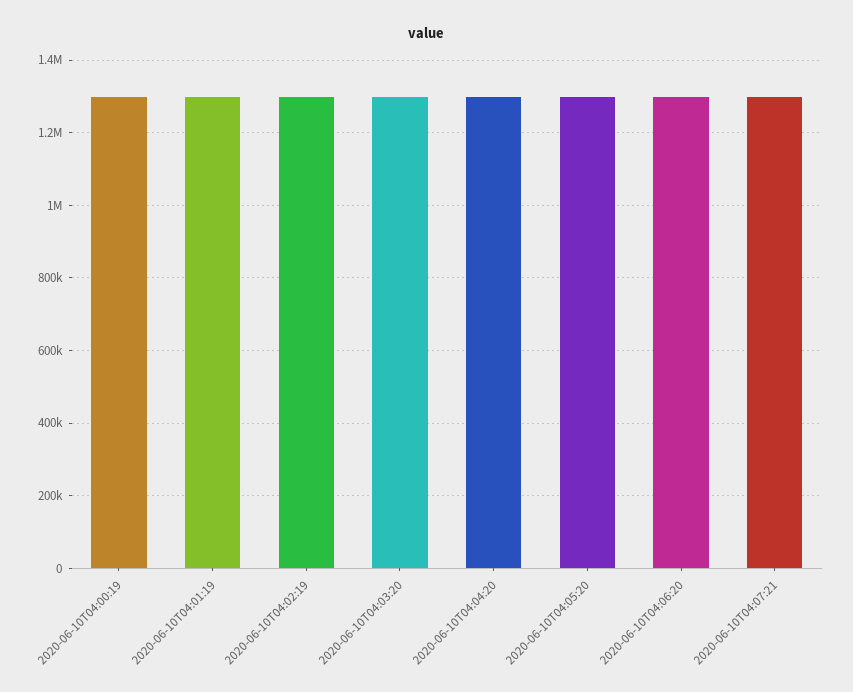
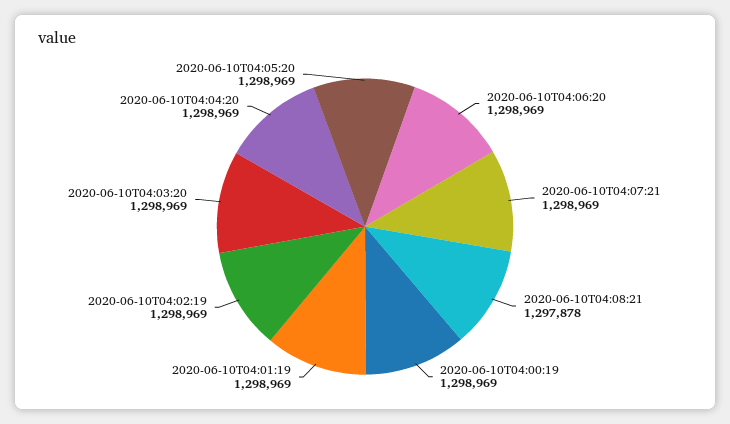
2020-06-10T04:08:21: none -> 1297878

